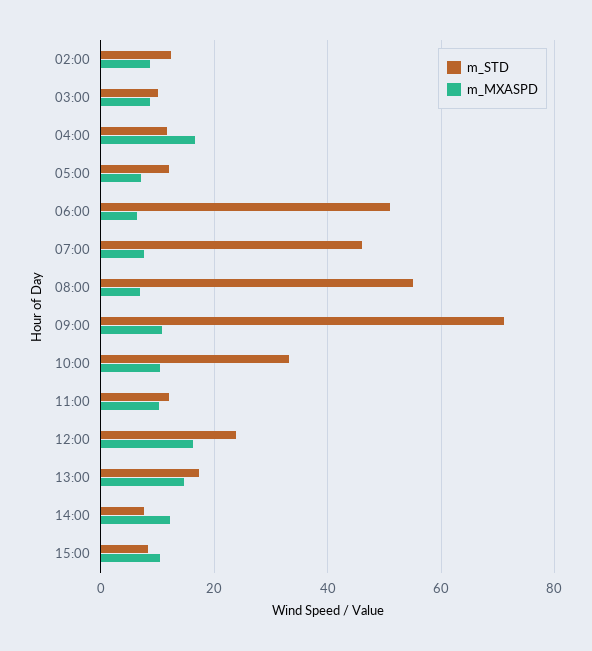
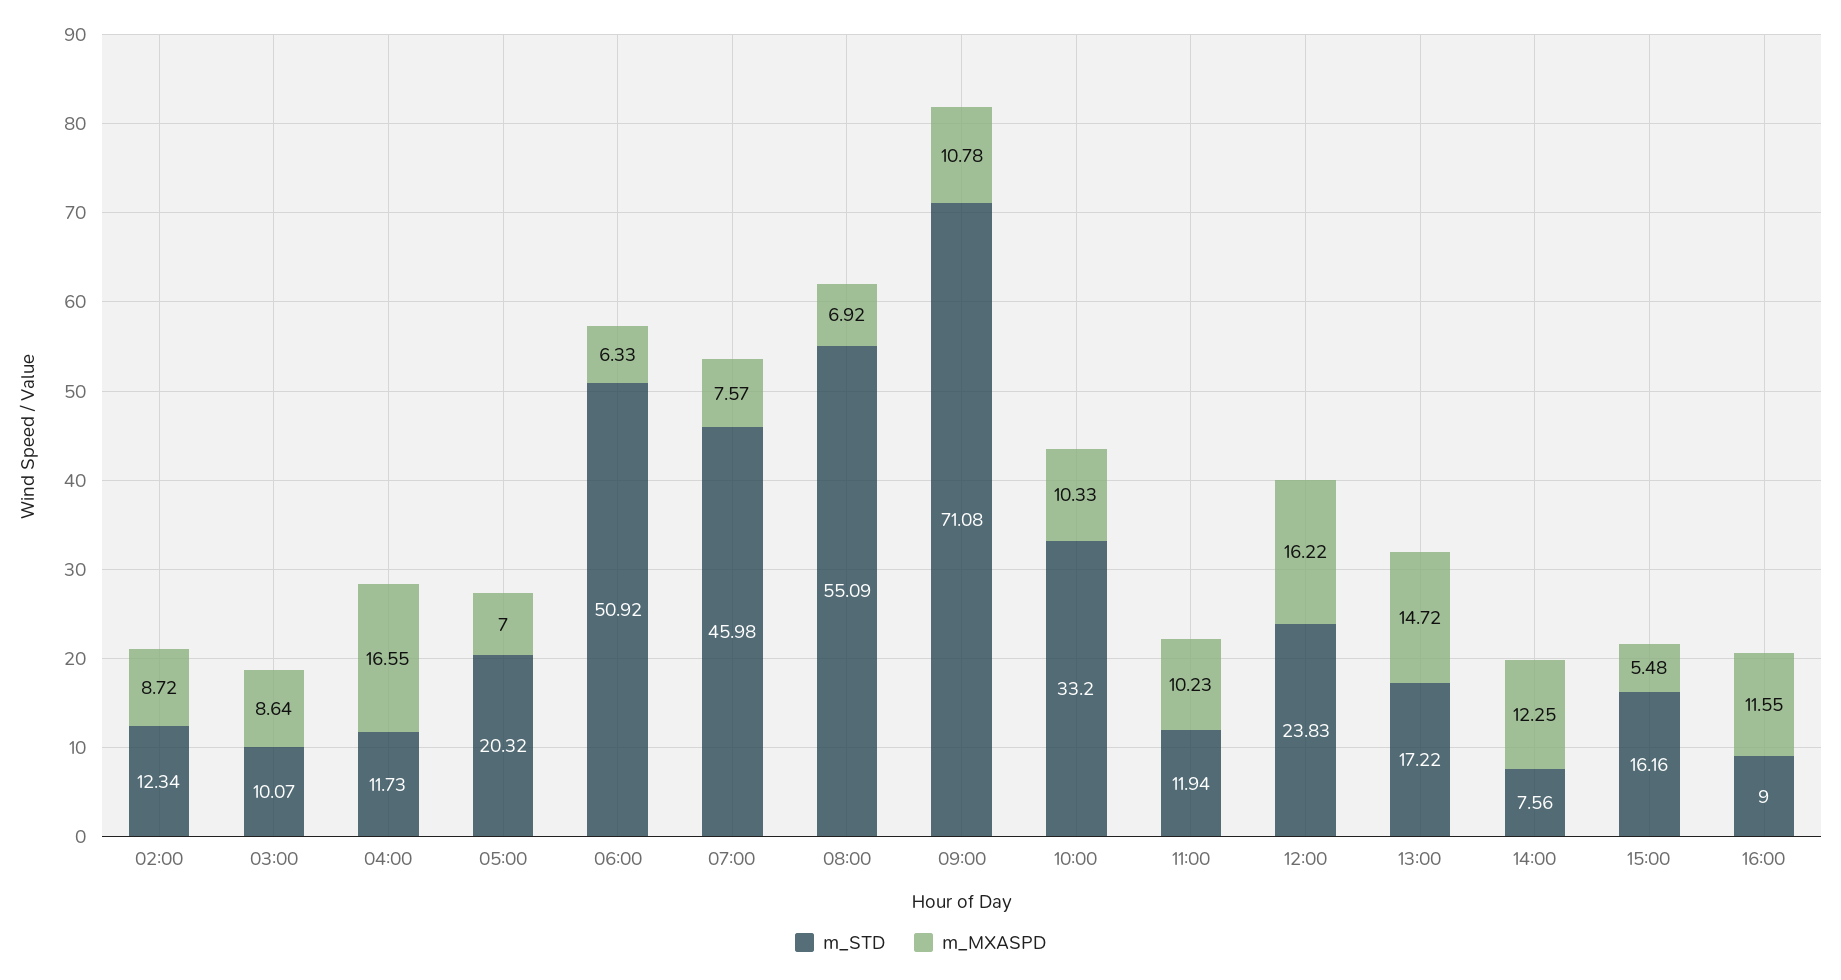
m_STD, 05:00: 12 -> 20.32
m_STD, 15:00: 8 -> 16.16
m_MXASPD, 15:00: 10 -> 5.48
m_STD, 16:00: none -> 9
m_MXASPD, 16:00: none -> 11.55

